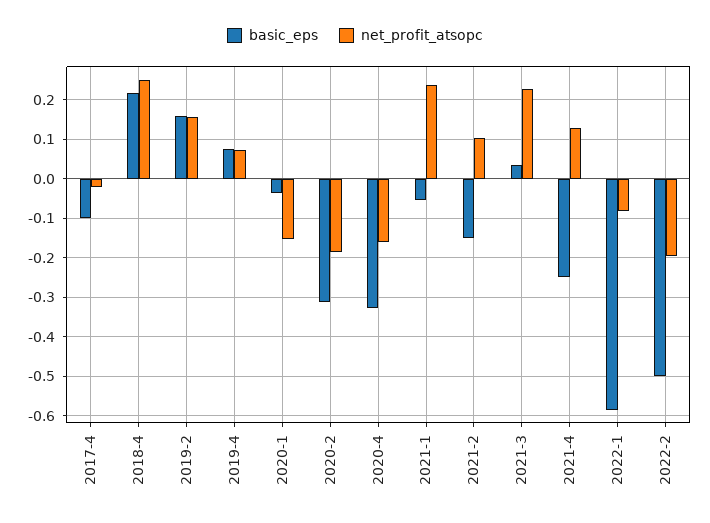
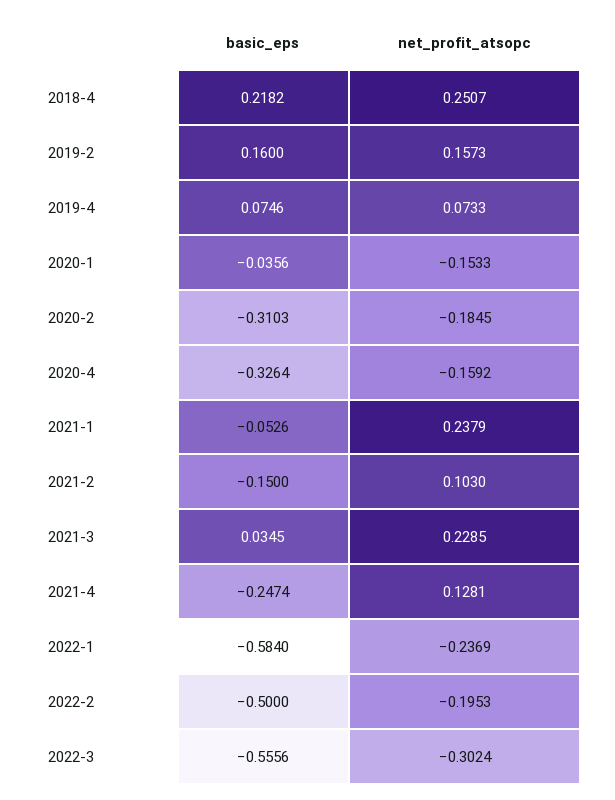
basic_eps, 2017-4: -0.1 -> none
net_profit_atsopc, 2017-4: -0.02 -> none
net_profit_atsopc, 2022-1: -0.08 -> -0.2369
basic_eps, 2022-3: none -> -0.5556
net_profit_atsopc, 2022-3: none -> -0.3024

